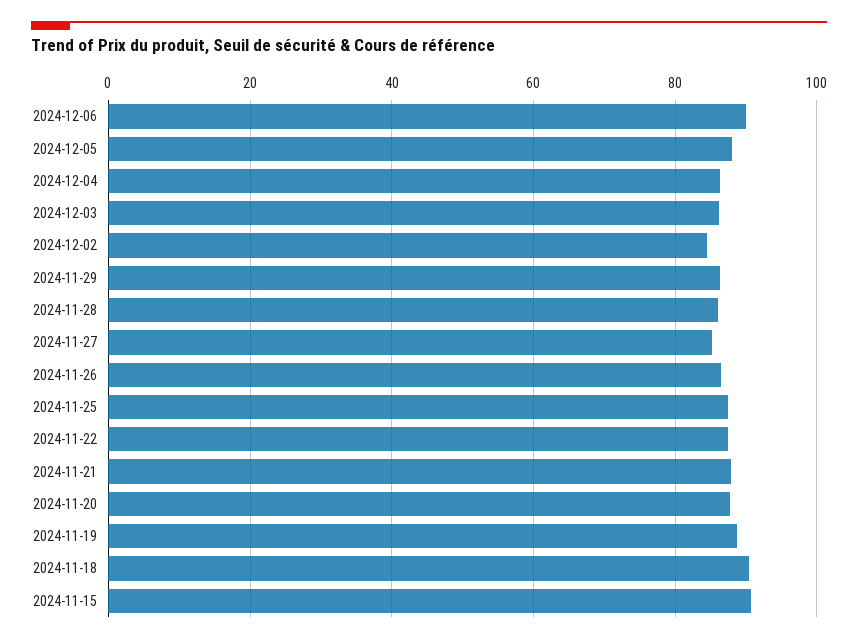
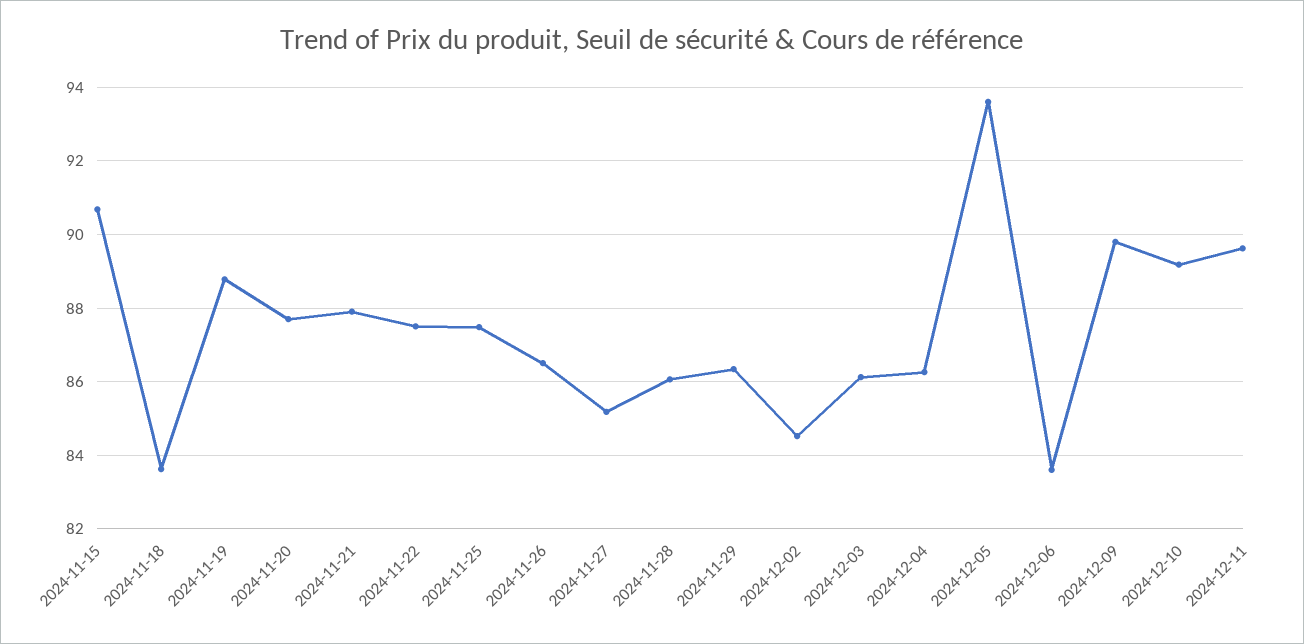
2024-12-06: 90 -> 83.6
2024-12-05: 88 -> 93.6
2024-11-18: 90 -> 83.6
2024-12-09: none -> 89.8
2024-12-10: none -> 89.2
2024-12-11: none -> 89.6

